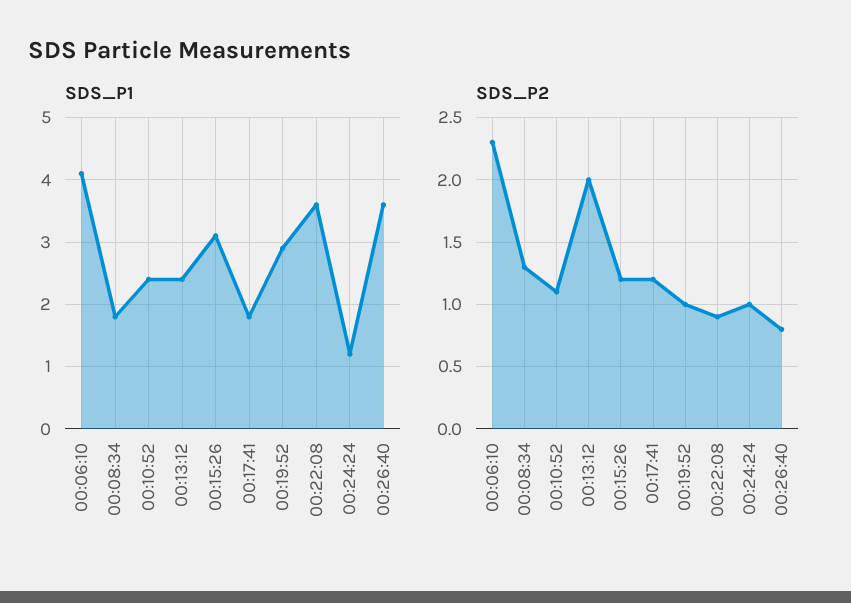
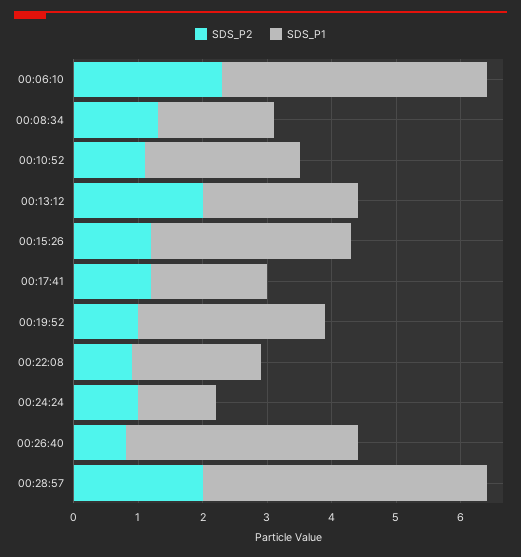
SDS_P1, 00:22:08: 3.6 -> 2
SDS_P2, 00:28:57: none -> 2
SDS_P1, 00:28:57: none -> 4.5

